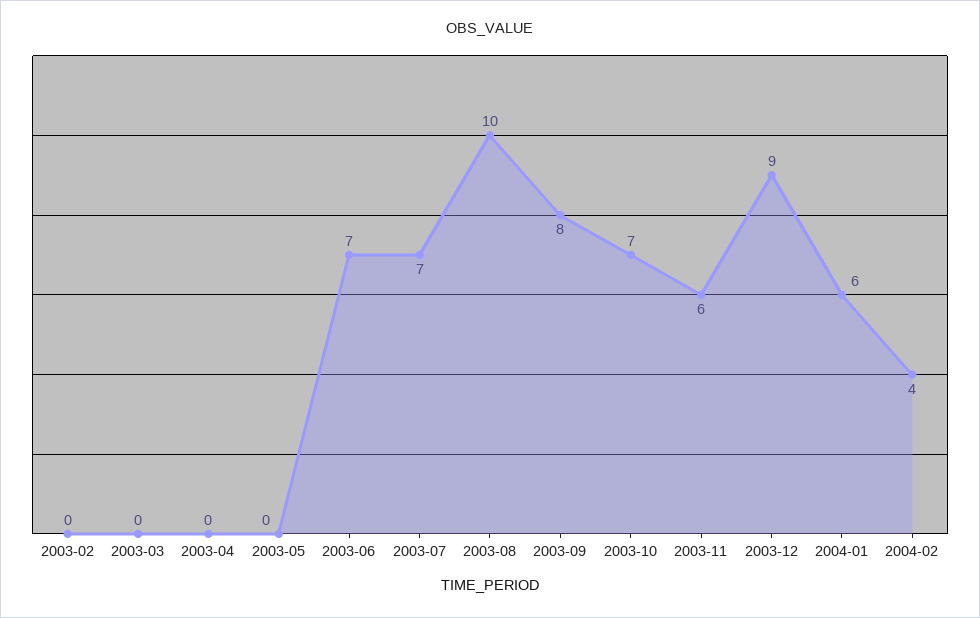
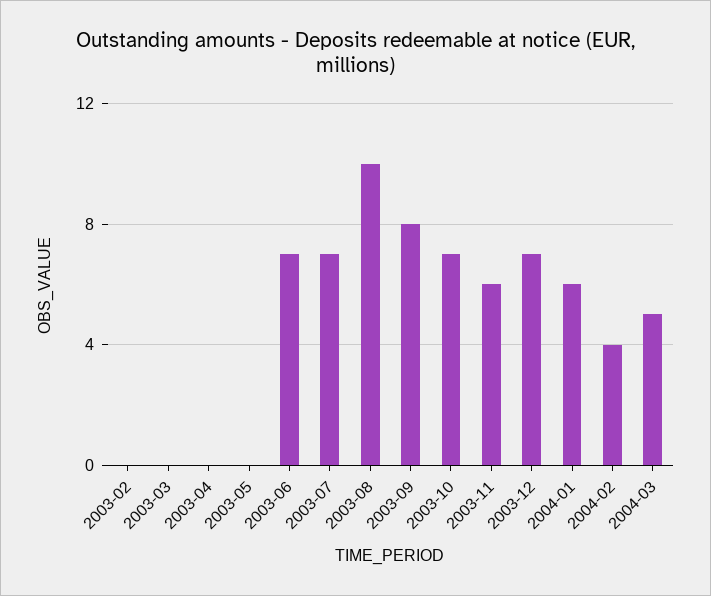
2003-12: 9 -> 7
2004-03: none -> 5

